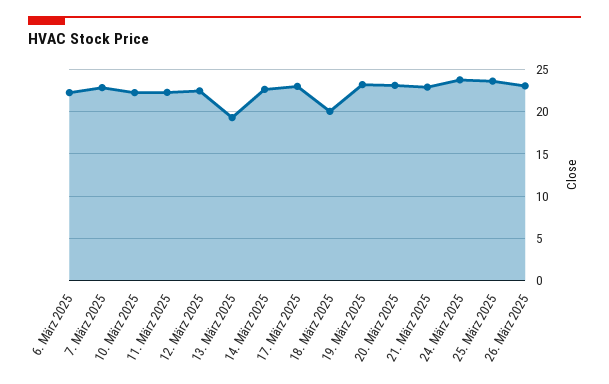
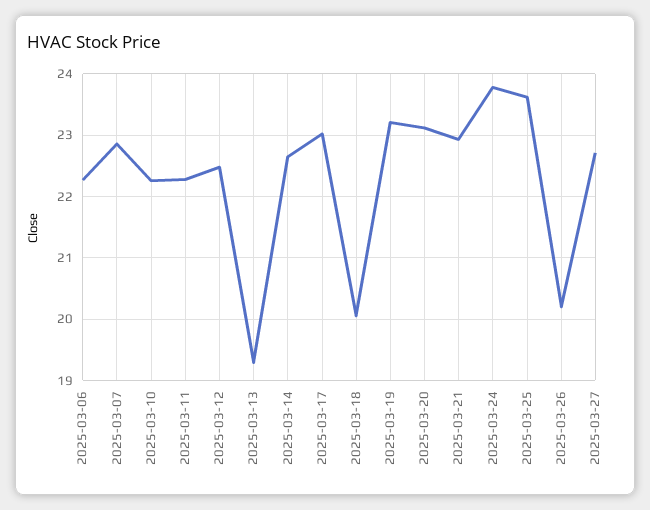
26. März 2025: 23 -> 20.2
2025-03-27: none -> 22.7

